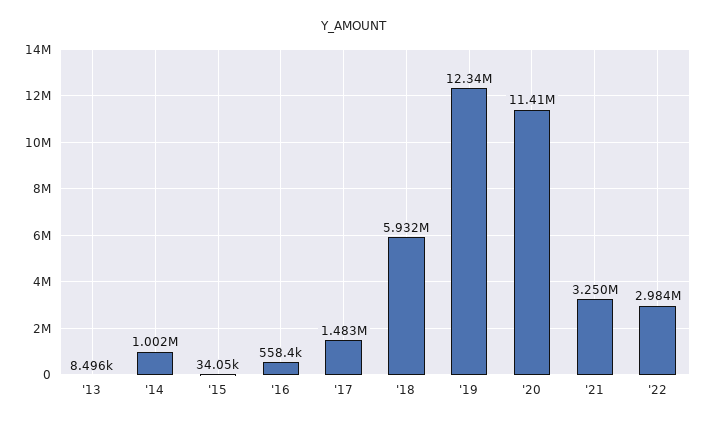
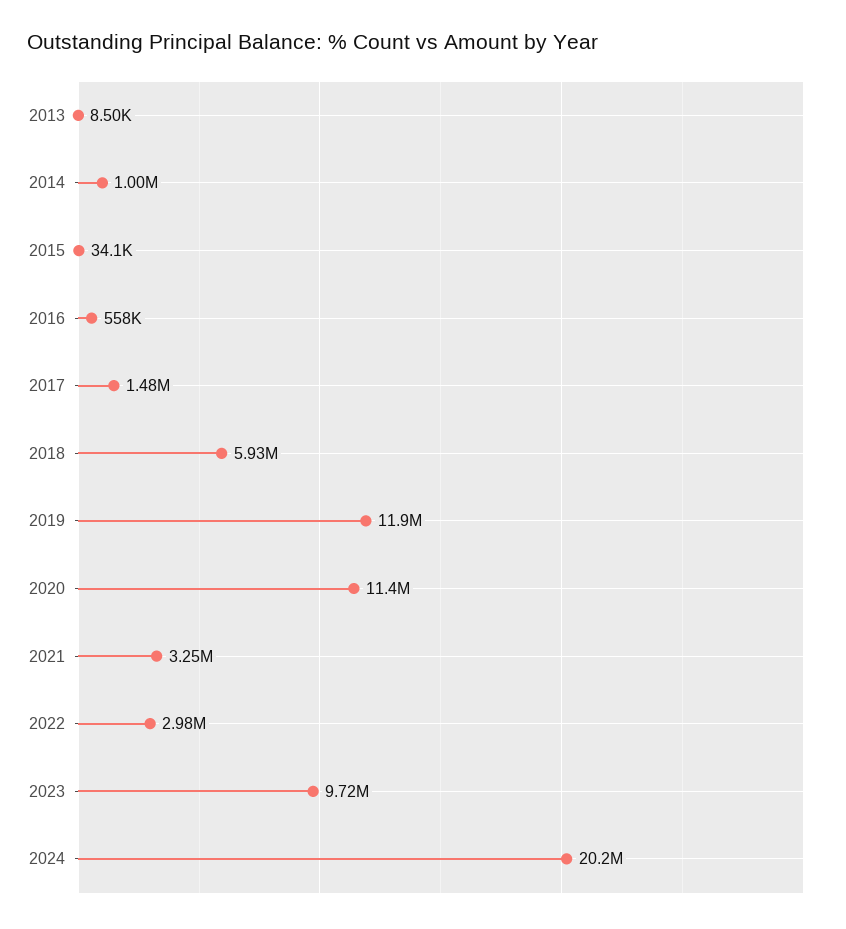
'19: 12340000 -> 11900000
2023: none -> 9720000
2024: none -> 20200000

